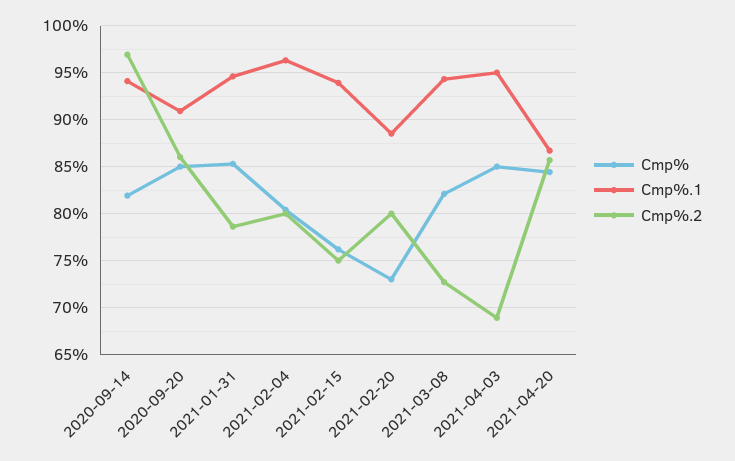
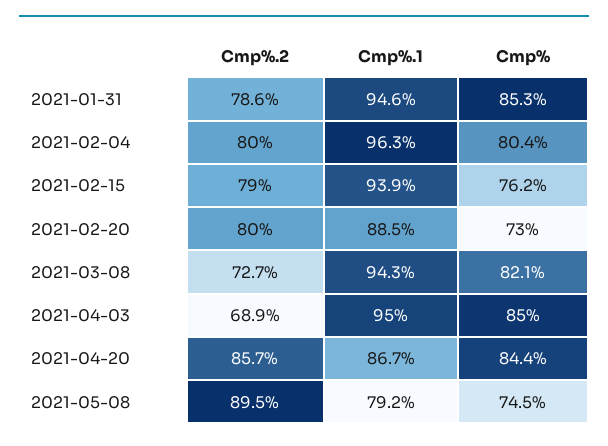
Cmp%, 2020-09-14: 82 -> none
Cmp%.1, 2020-09-14: 94 -> none
Cmp%.2, 2020-09-14: 97 -> none
Cmp%, 2020-09-20: 85 -> none
Cmp%.1, 2020-09-20: 91 -> none
Cmp%.2, 2020-09-20: 86 -> none
Cmp%.2, 2021-02-15: 75 -> 79
Cmp%.2, 2021-05-08: none -> 89.5
Cmp%.1, 2021-05-08: none -> 79.2
Cmp%, 2021-05-08: none -> 74.5

